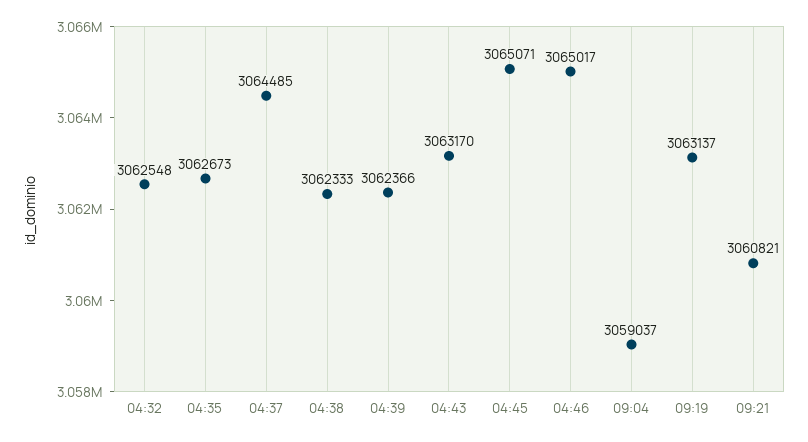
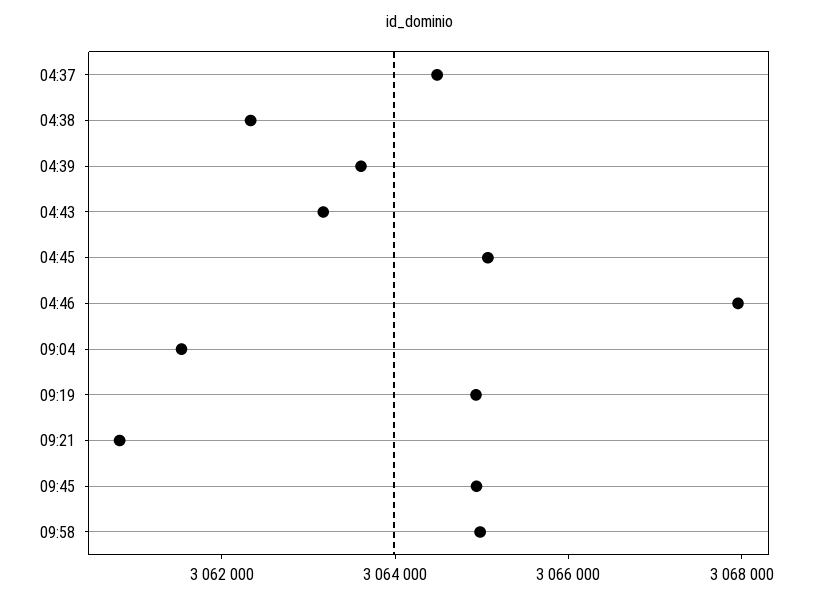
04:32: 3062548 -> none
04:35: 3062673 -> none
04:39: 3062366 -> 3063500
04:46: 3065017 -> 3068000
09:04: 3059037 -> 3061500
09:19: 3063137 -> 3065000
09:45: none -> 3065000
09:58: none -> 3065000

